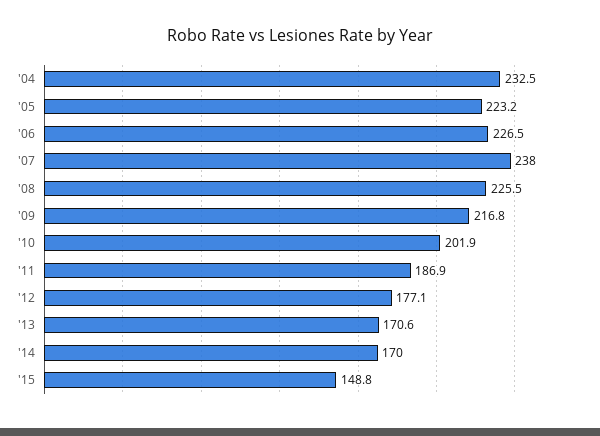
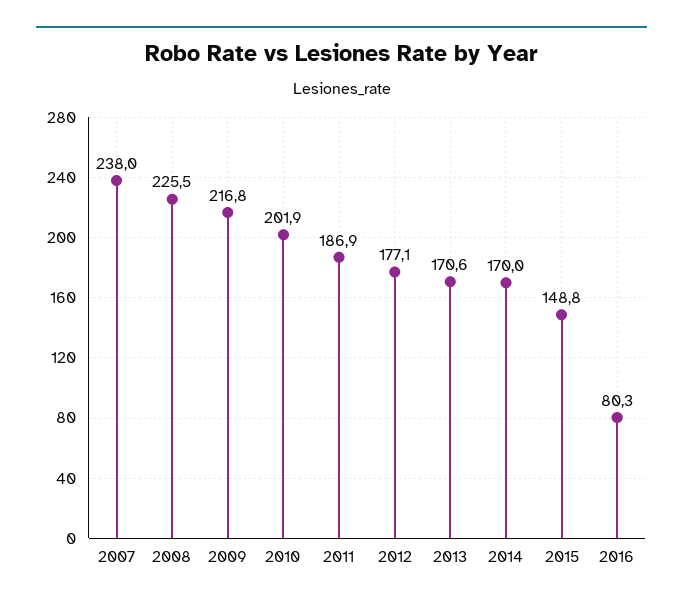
'04: 232.5 -> none
'05: 223.2 -> none
'06: 226.5 -> none
2016: none -> 80.3

